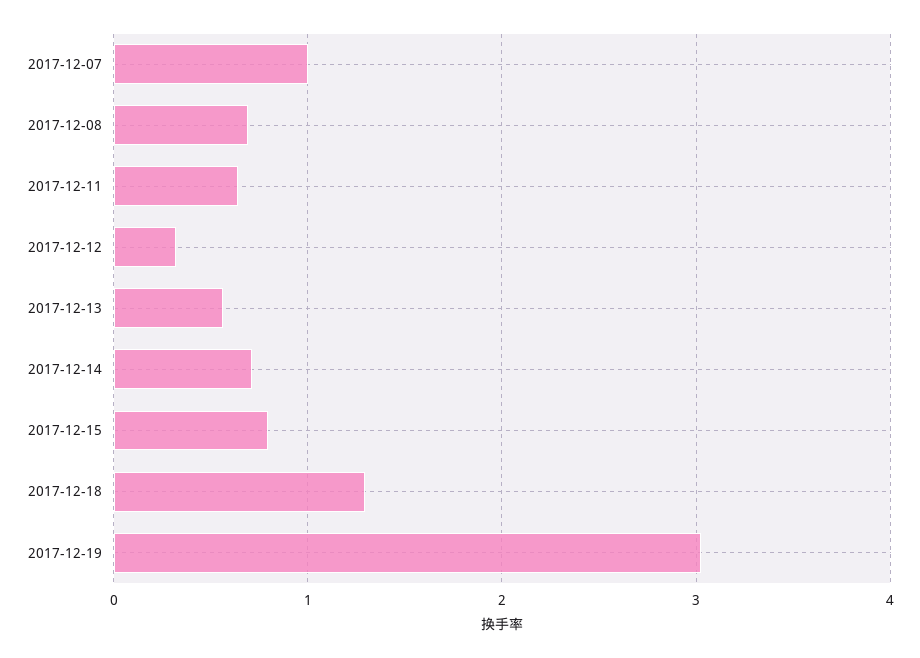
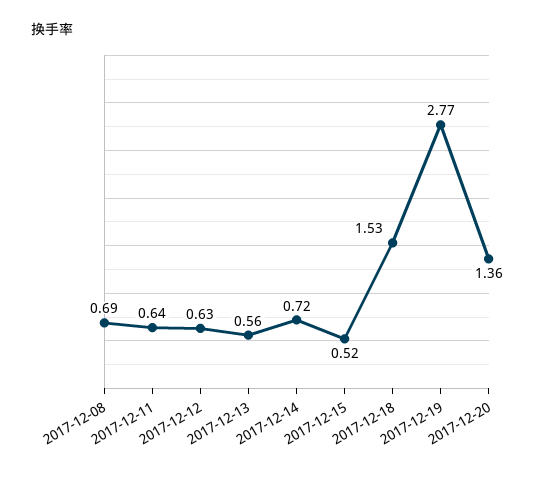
2017-12-07: 1 -> none
2017-12-12: 0.3 -> 0.63
2017-12-15: 0.8 -> 0.52
2017-12-18: 1.3 -> 1.53
2017-12-19: 3 -> 2.77
2017-12-20: none -> 1.36

